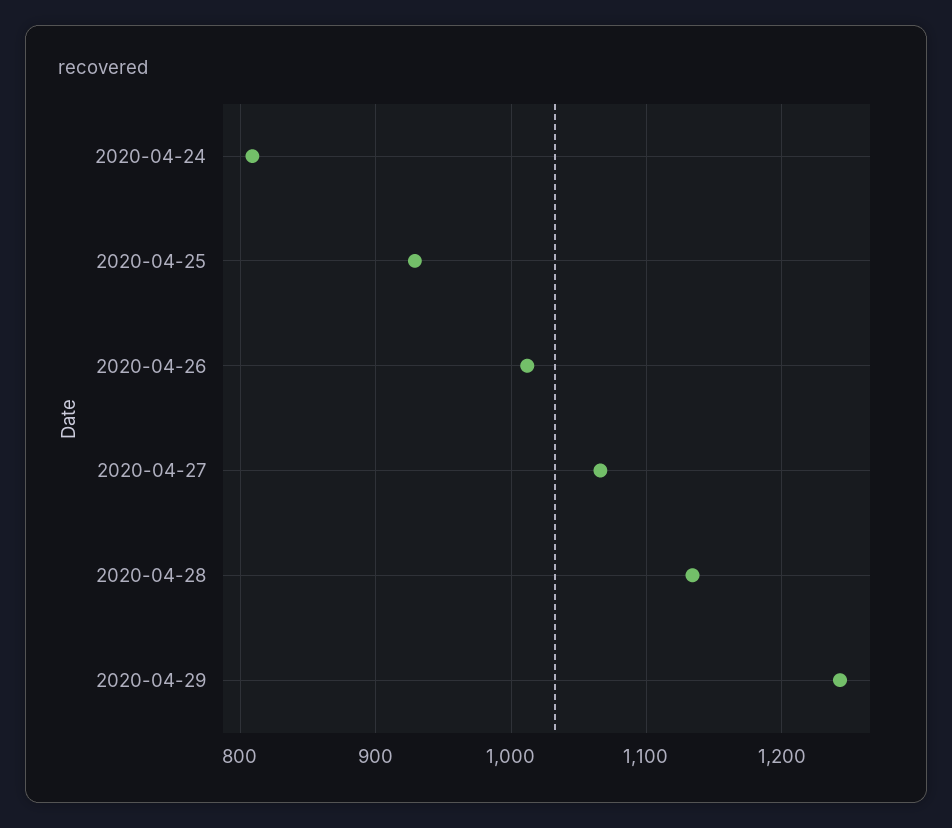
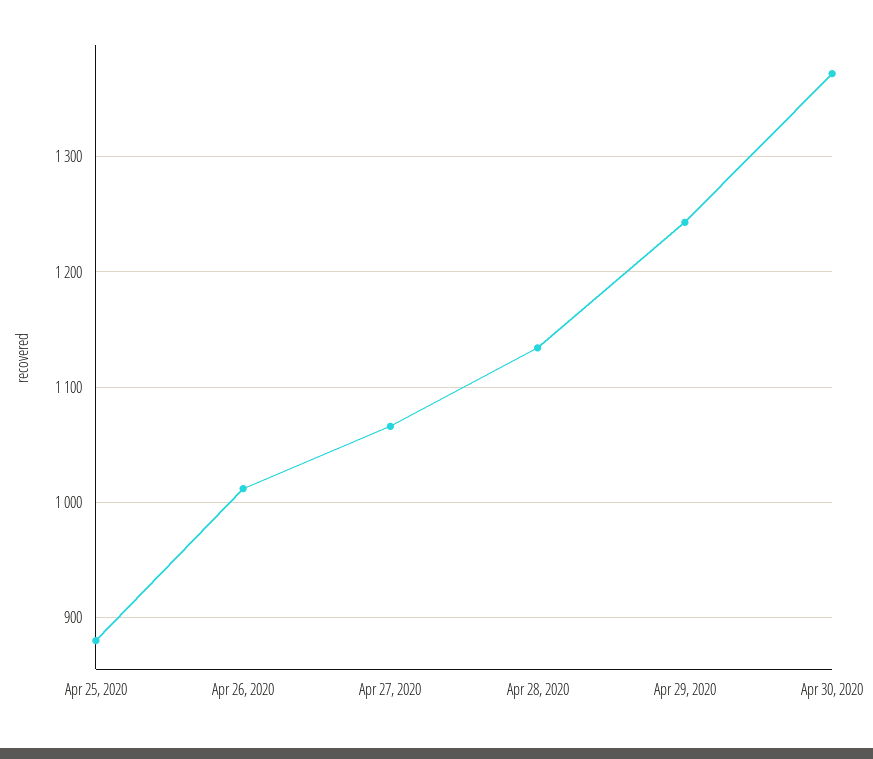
2020-04-24: 810 -> none
2020-04-25: 930 -> 880
Apr 30, 2020: none -> 1370

